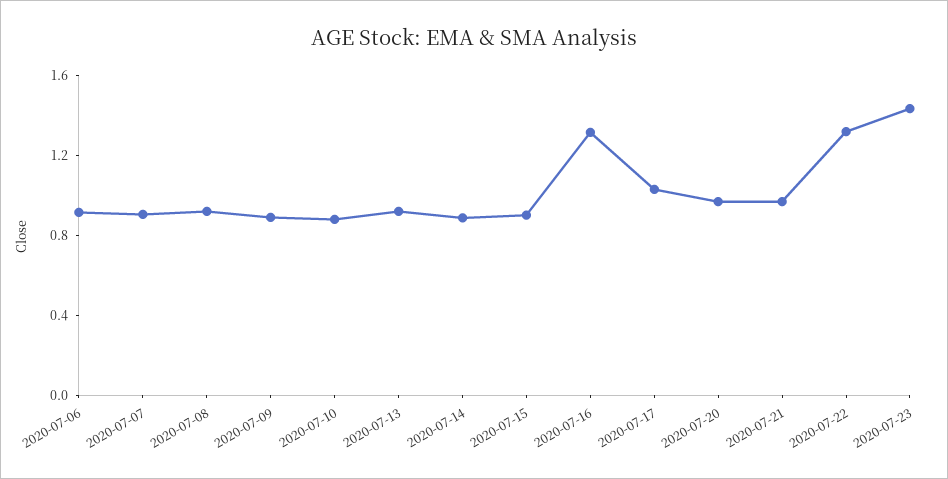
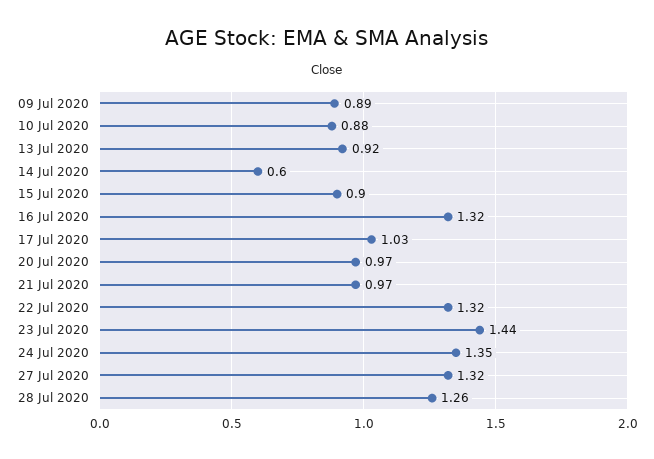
2020-07-06: 0.9 -> none
2020-07-07: 0.9 -> none
2020-07-08: 0.9 -> none
2020-07-14: 0.9 -> 0.6
24 Jul 2020: none -> 1.35
27 Jul 2020: none -> 1.32
28 Jul 2020: none -> 1.26

